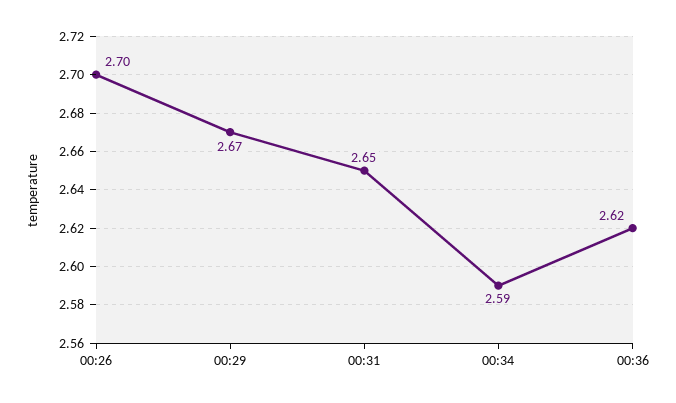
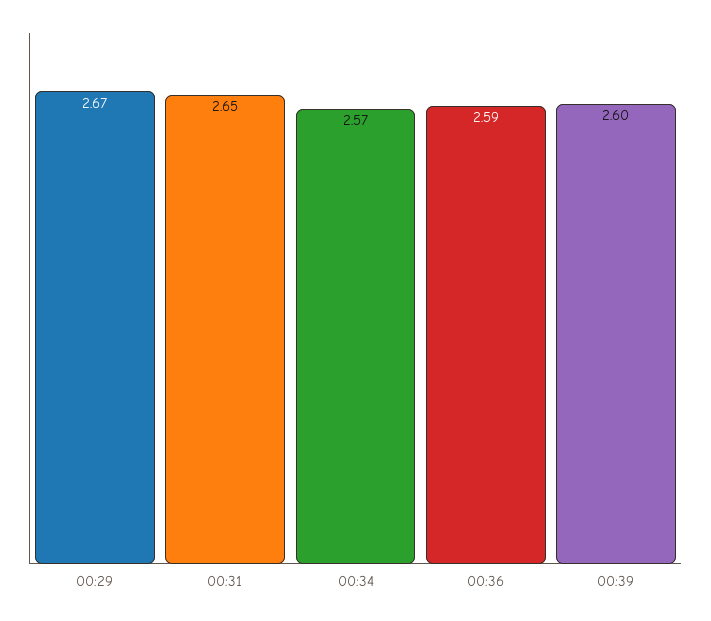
00:26: 2.7 -> none
00:34: 2.59 -> 2.57
00:36: 2.62 -> 2.59
00:39: none -> 2.6

